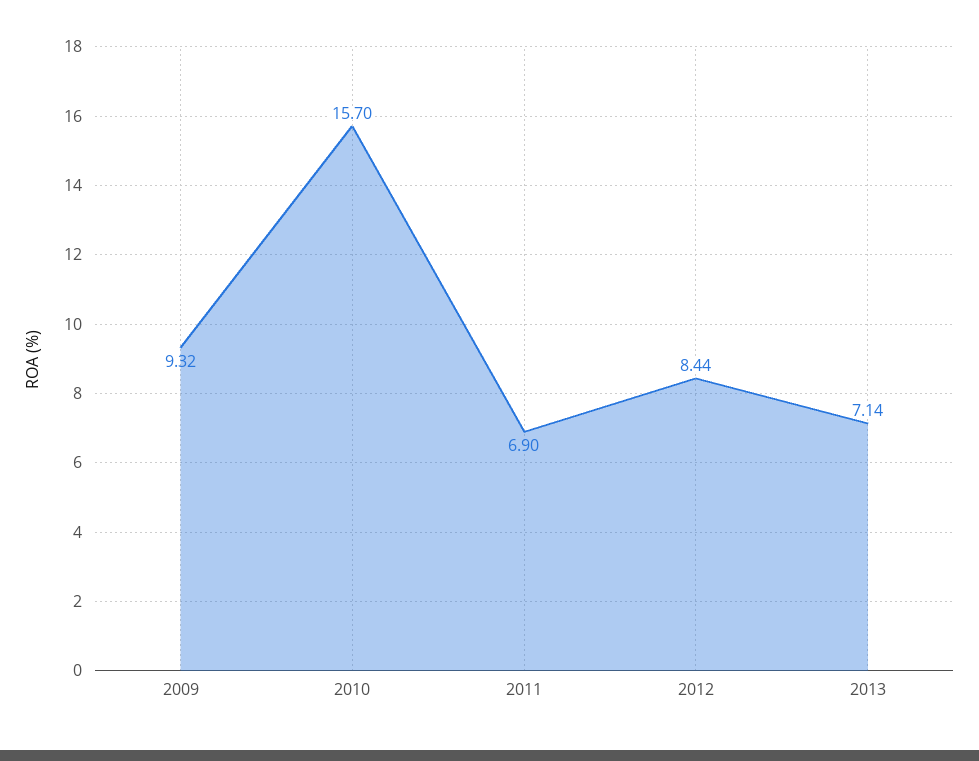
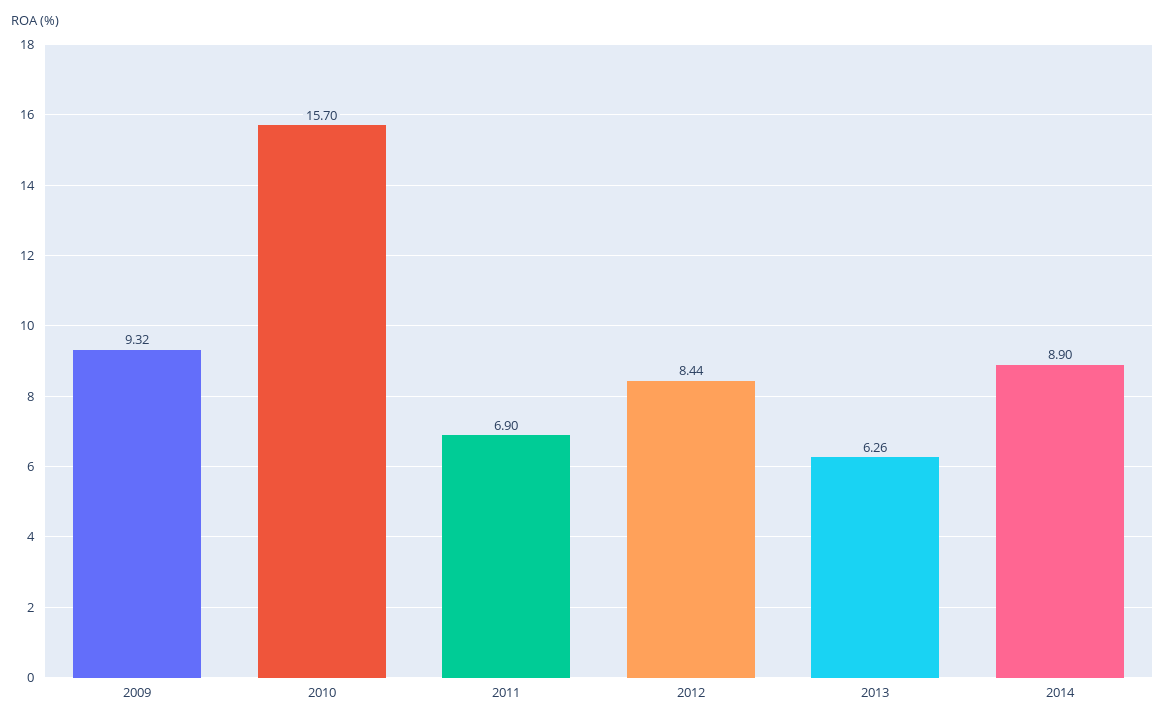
2013: 7.14 -> 6.26
2014: none -> 8.9

